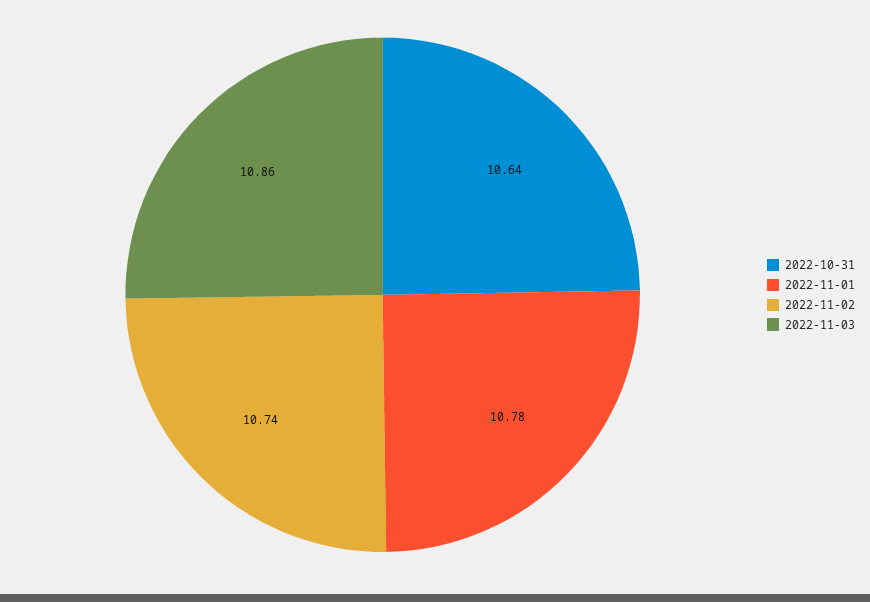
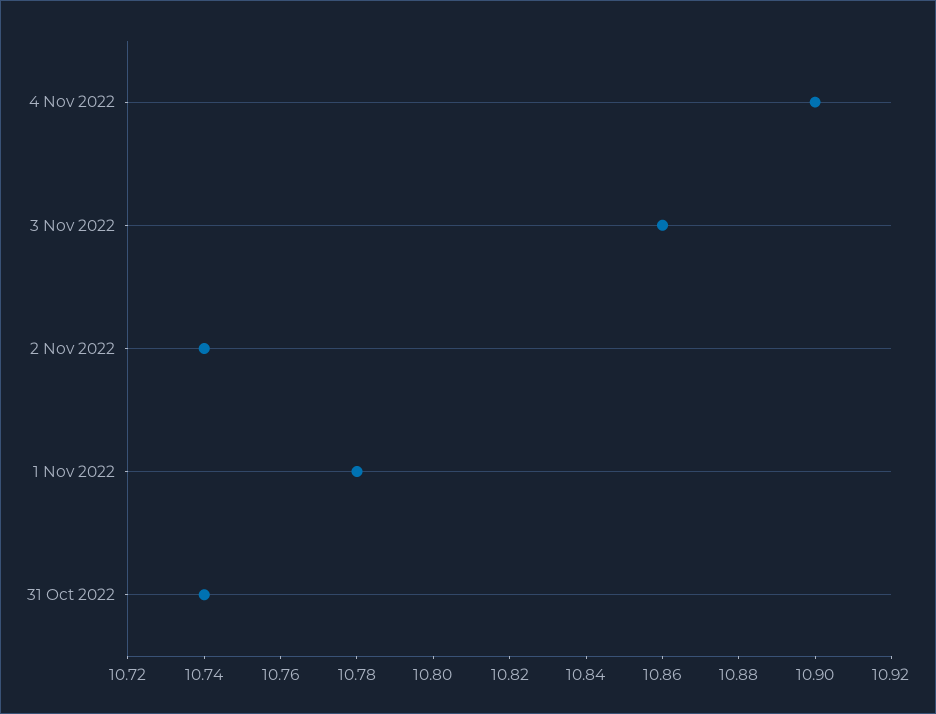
2022-10-31: 10.64 -> 10.74
4 Nov 2022: none -> 10.9

